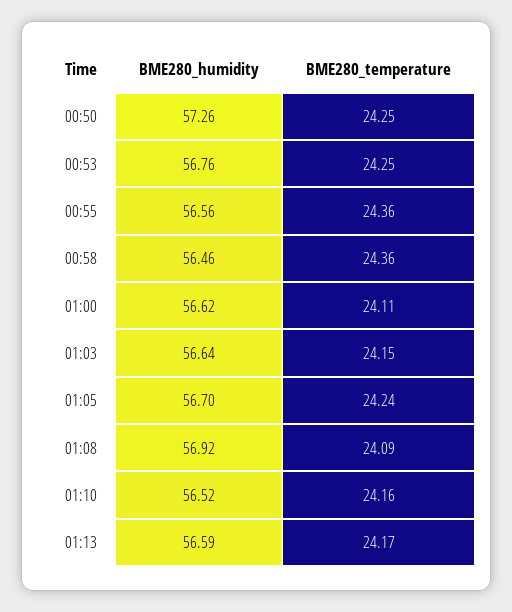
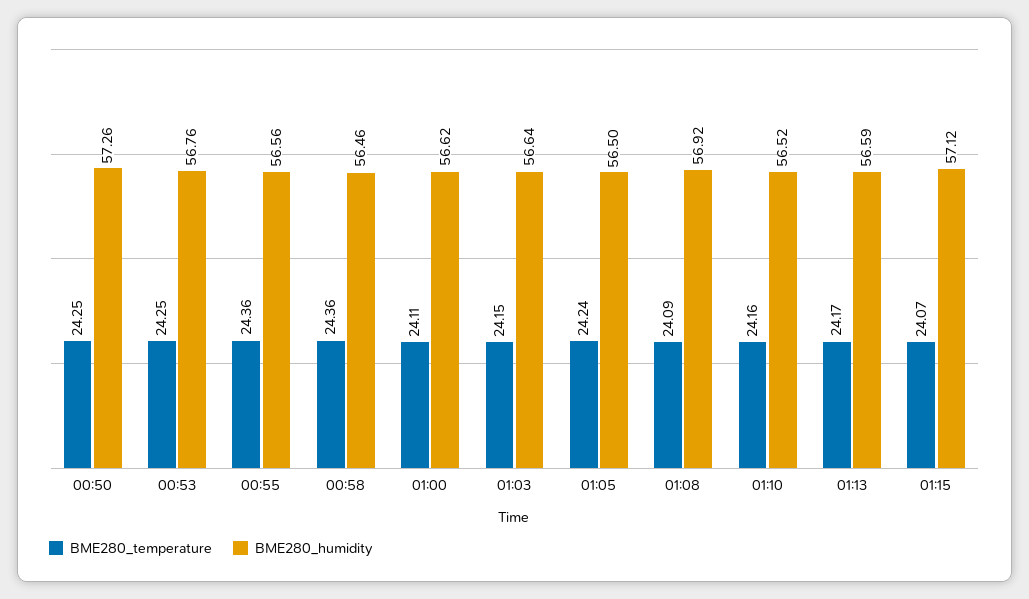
BME280_humidity, 01:05: 56.7 -> 56.5
BME280_temperature, 01:15: none -> 24.07
BME280_humidity, 01:15: none -> 57.12

